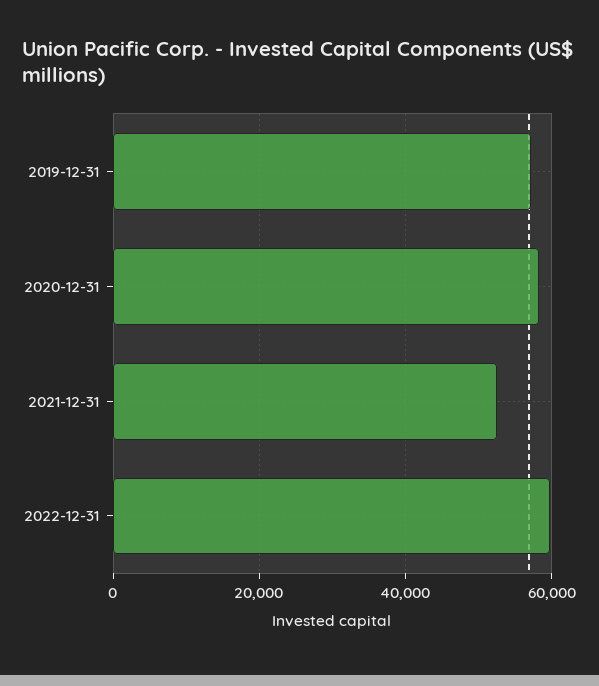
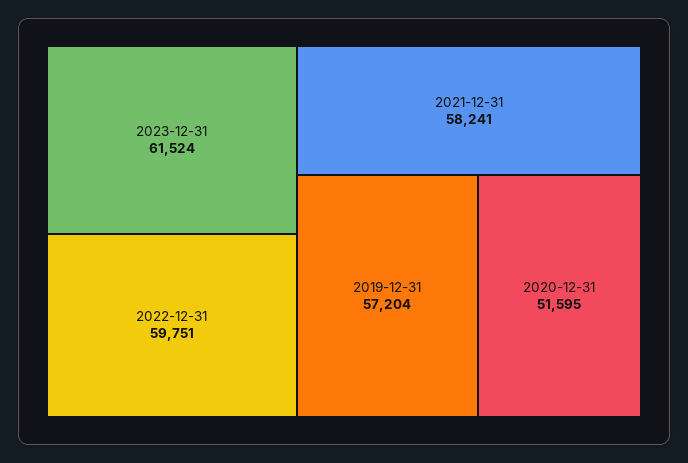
2020-12-31: 58000 -> 51595
2021-12-31: 52000 -> 58241
2023-12-31: none -> 61524

